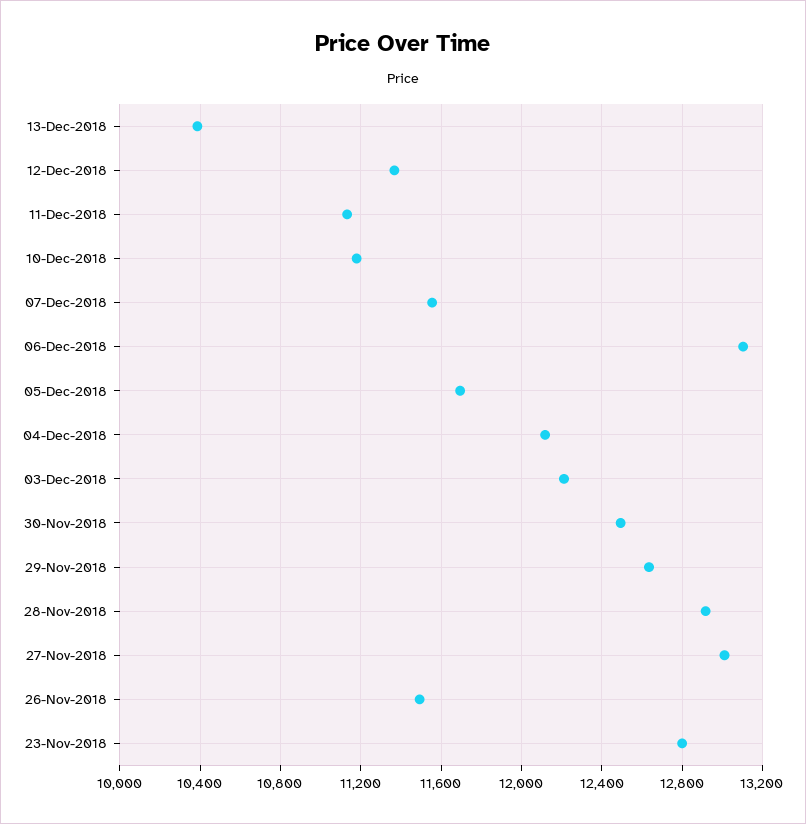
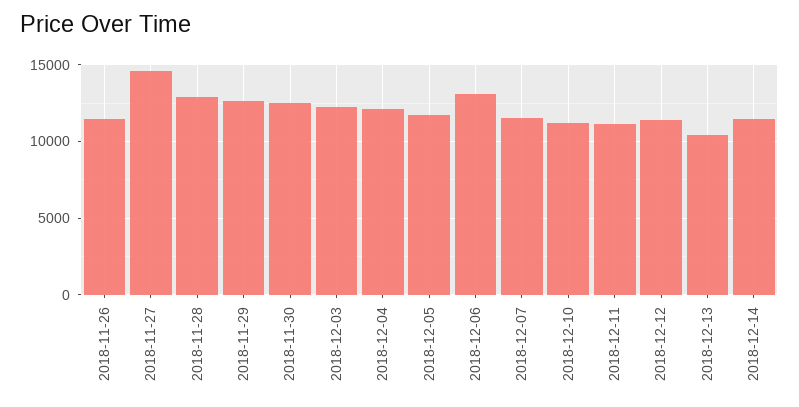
27-Nov-2018: 13000 -> 14500
23-Nov-2018: 12800 -> none
2018-12-14: none -> 11500

